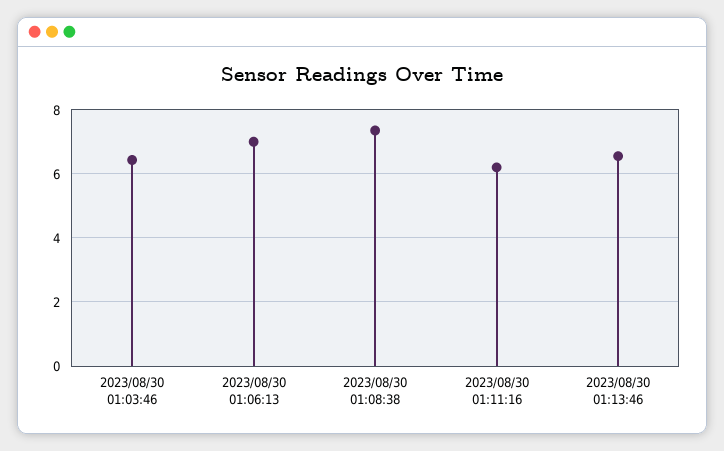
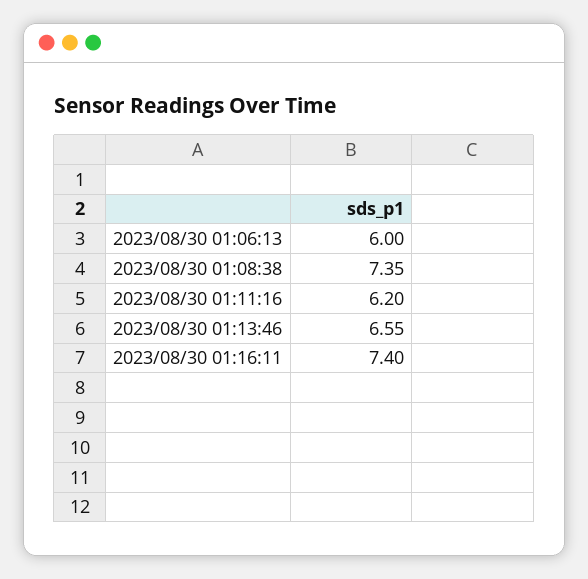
2023/08/30 01:03:46: 6.4 -> none
2023/08/30 01:06:13: 7 -> 6
2023/08/30 01:16:11: none -> 7.4

